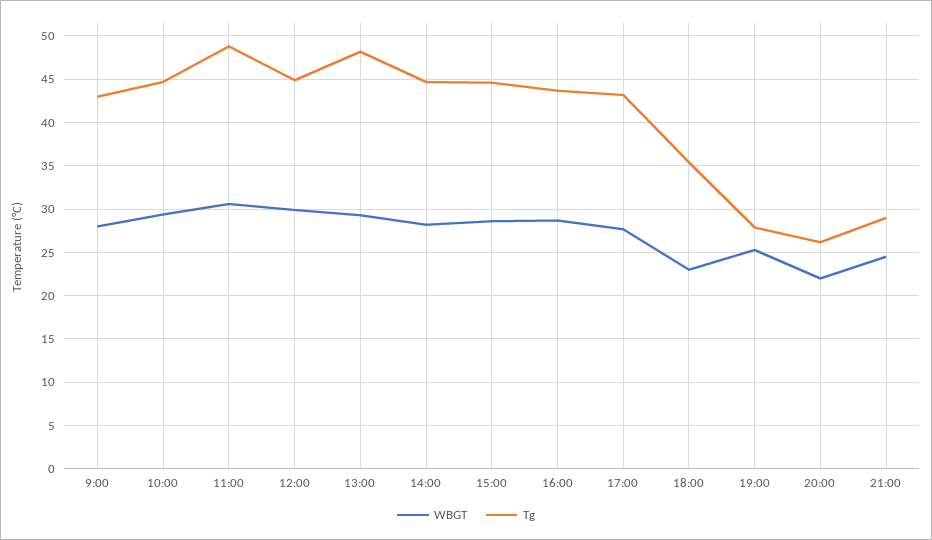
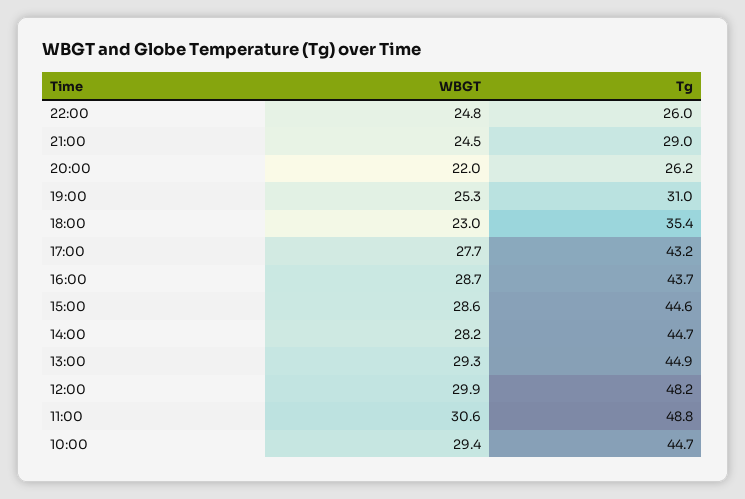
WBGT, 9:00: 28 -> none
Tg, 9:00: 43 -> none
Tg, 12:00: 45 -> 48.2
Tg, 13:00: 48 -> 44.9
Tg, 19:00: 28 -> 31
WBGT, 22:00: none -> 24.8
Tg, 22:00: none -> 26

